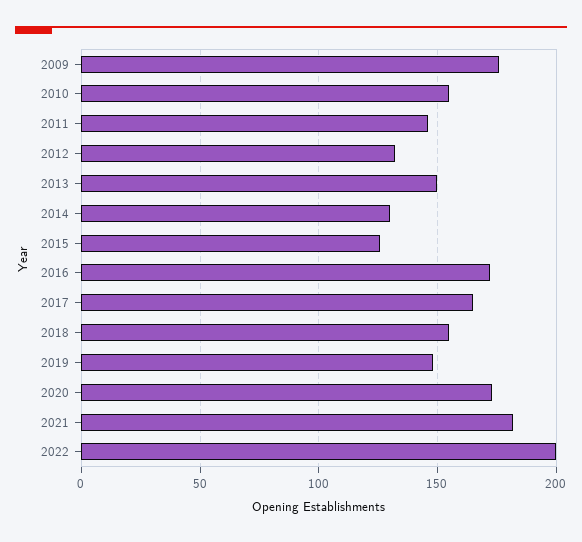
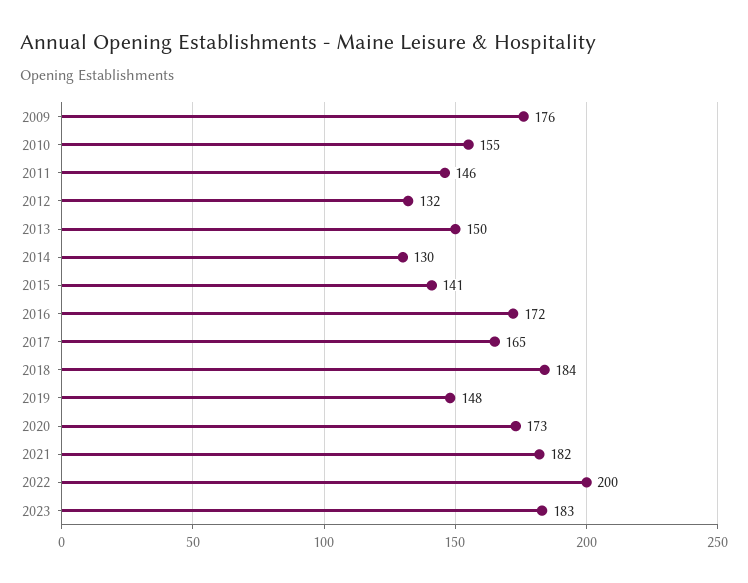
2015: 125 -> 141
2018: 155 -> 184
2023: none -> 183

